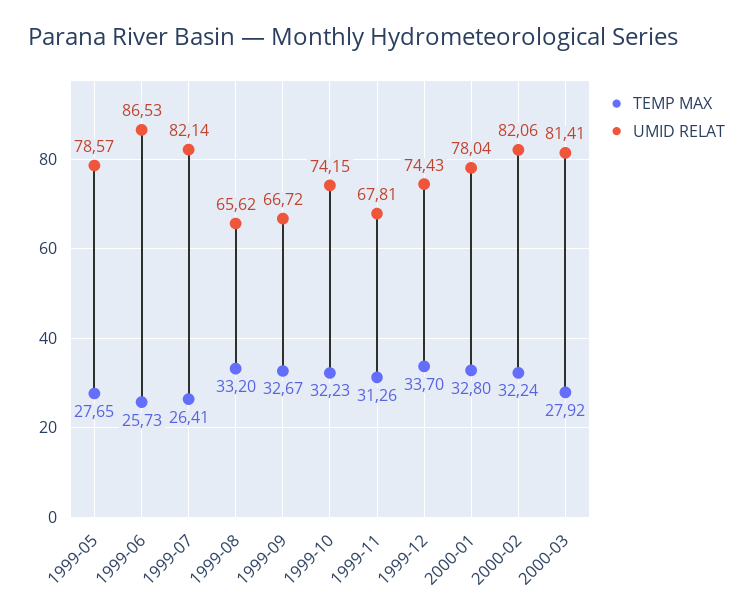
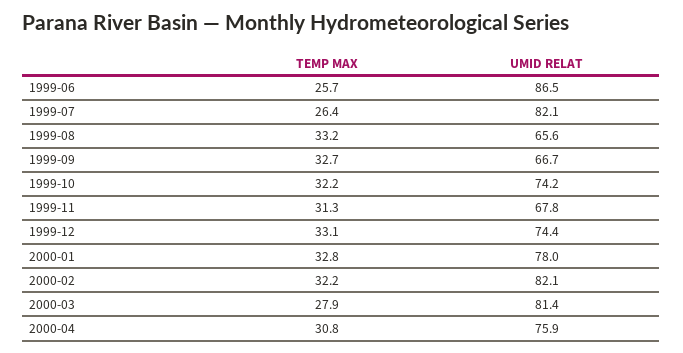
TEMP MAX, 1999-05: 27.65 -> none
UMID RELAT, 1999-05: 78.57 -> none
TEMP MAX, 1999-12: 33.7 -> 33.1
TEMP MAX, 2000-04: none -> 30.8
UMID RELAT, 2000-04: none -> 75.9

